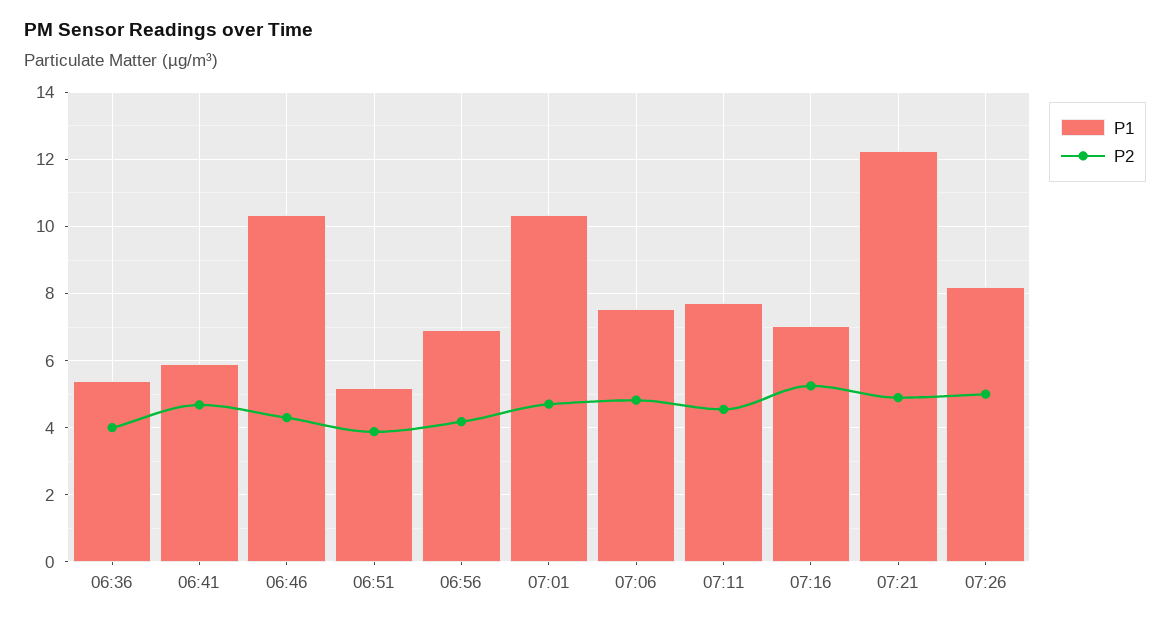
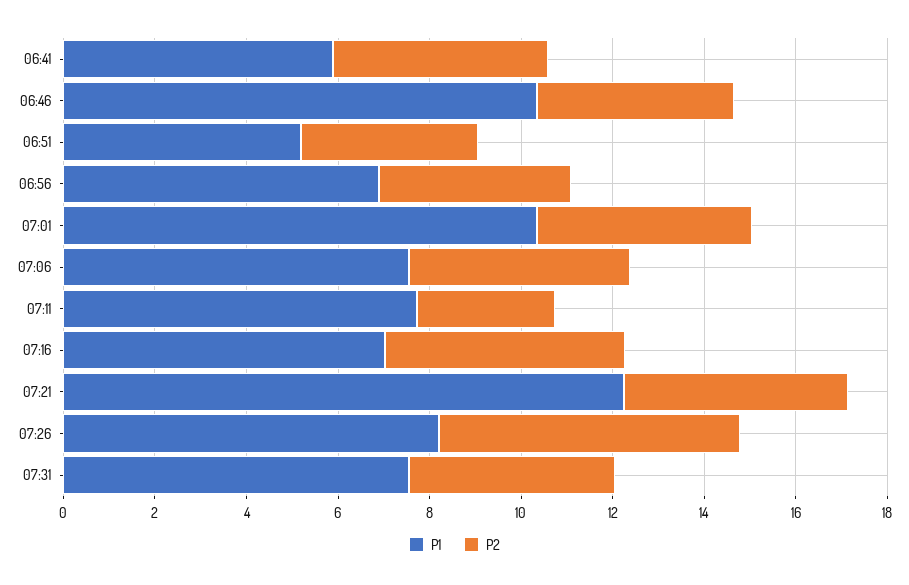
P1, 06:36: 5.4 -> none
P2, 06:36: 4 -> none
P2, 07:11: 4.6 -> 3
P2, 07:26: 5 -> 6.5
P1, 07:31: none -> 7.5
P2, 07:31: none -> 4.5

